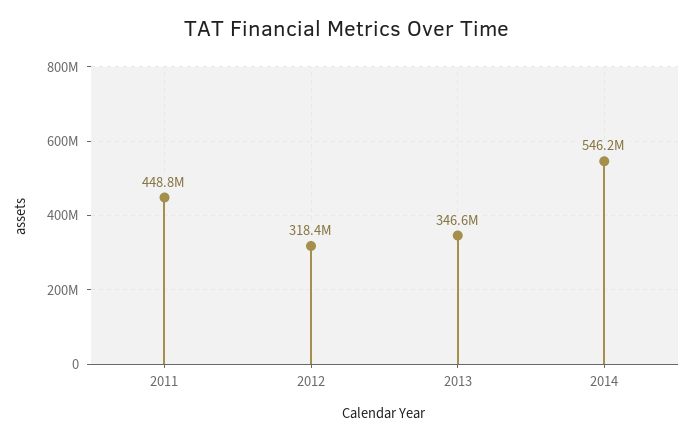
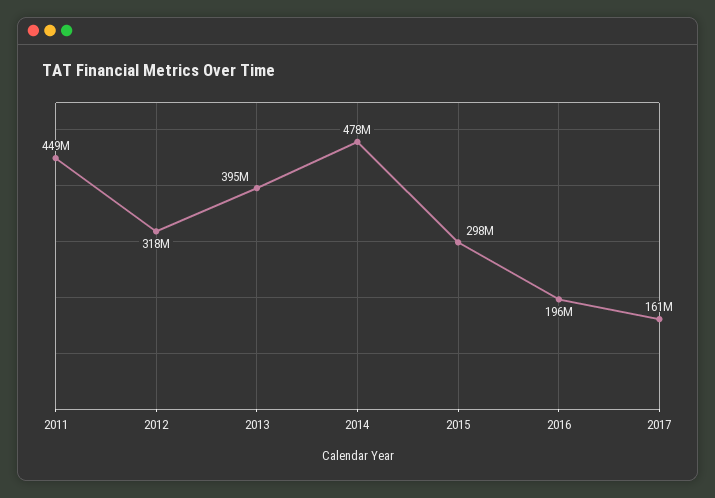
2013: 346600000 -> 395000000
2014: 546200000 -> 478000000
2015: none -> 298000000
2016: none -> 196000000
2017: none -> 161000000

